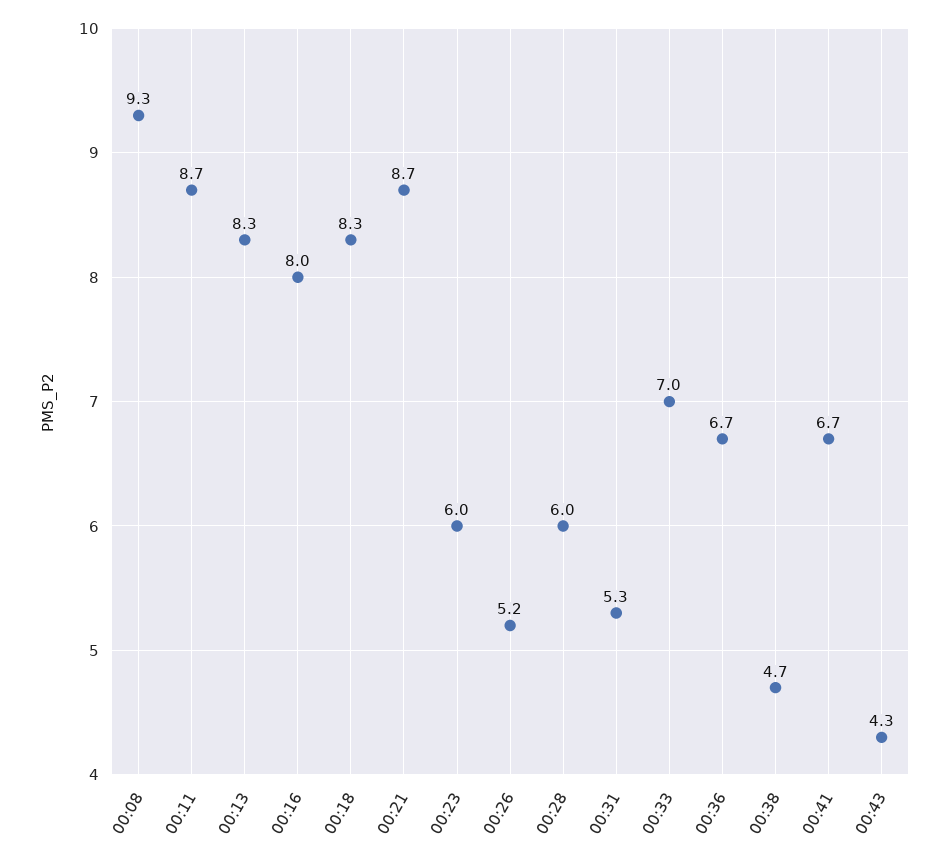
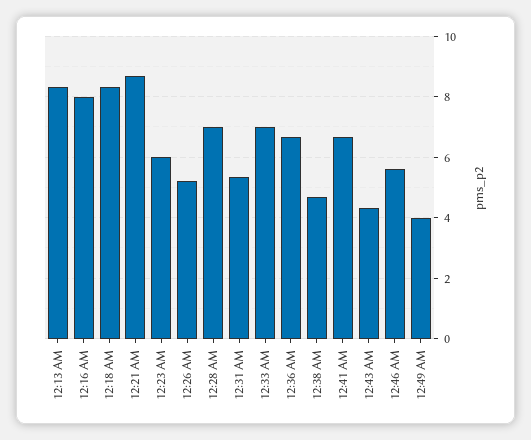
00:08: 9.3 -> none
00:11: 8.7 -> none
00:28: 6 -> 7
12:46 AM: none -> 5.6
12:49 AM: none -> 4

